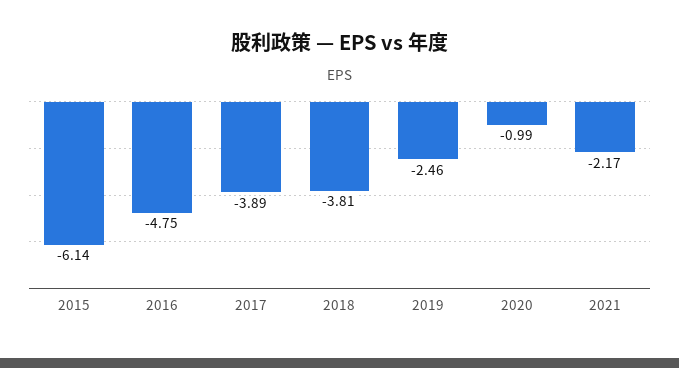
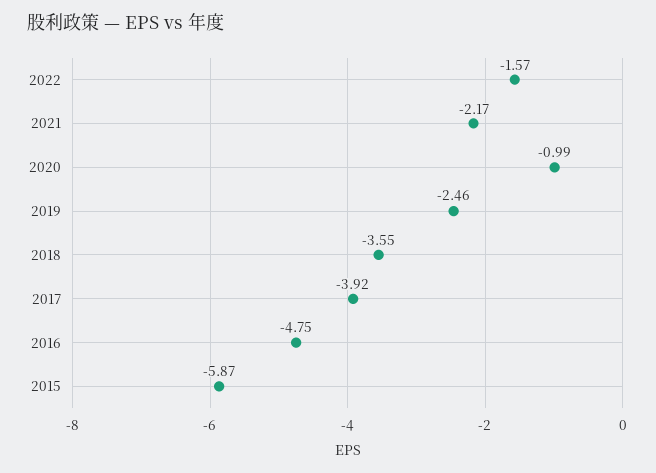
2015: -6.14 -> -5.87
2017: -3.89 -> -3.92
2018: -3.81 -> -3.55
2022: none -> -1.57

